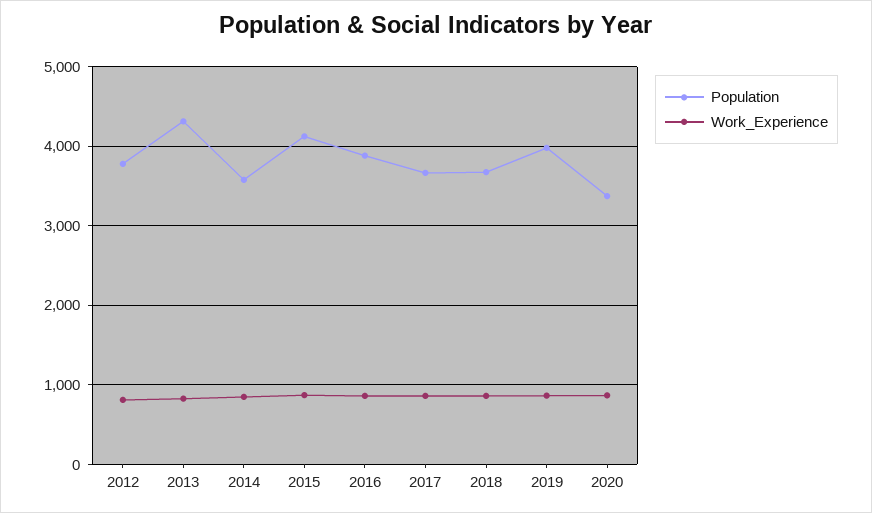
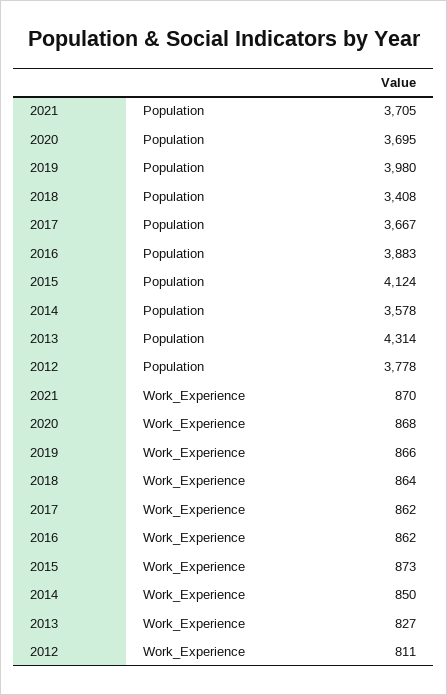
Population, 2018: 3700 -> 3408
Population, 2020: 3400 -> 3695
Population, 2021: none -> 3705
Work_Experience, 2021: none -> 870

